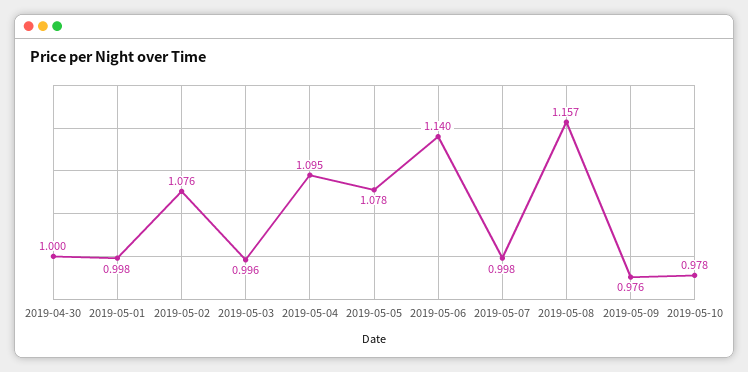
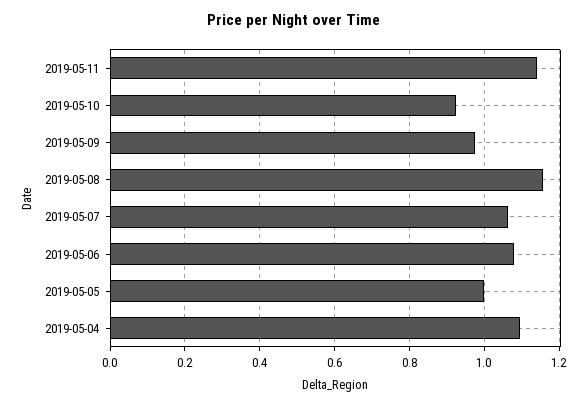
2019-04-30: 1 -> none
2019-05-01: 0.998 -> none
2019-05-02: 1.076 -> none
2019-05-03: 0.996 -> none
2019-05-05: 1.078 -> 1
2019-05-06: 1.14 -> 1.08
2019-05-07: 0.998 -> 1.06
2019-05-10: 0.978 -> 0.92
2019-05-11: none -> 1.14

